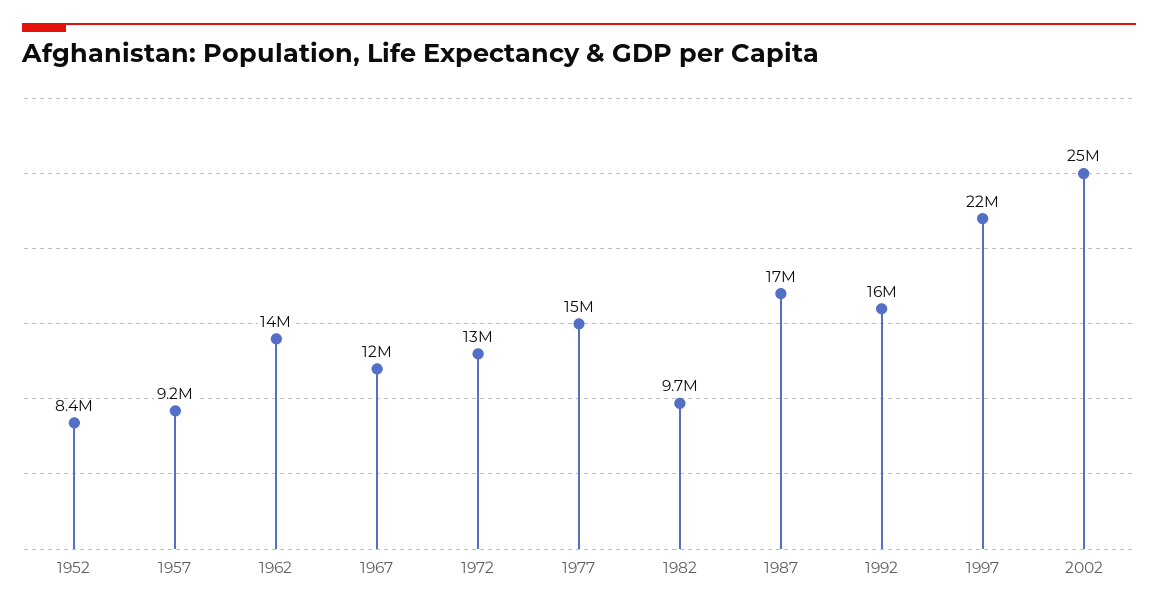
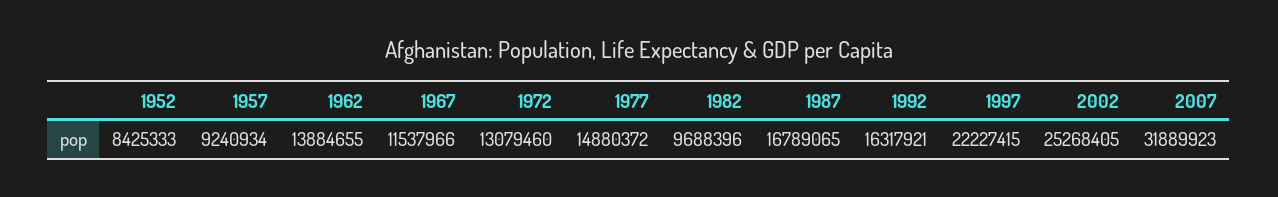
2007: none -> 31889923

